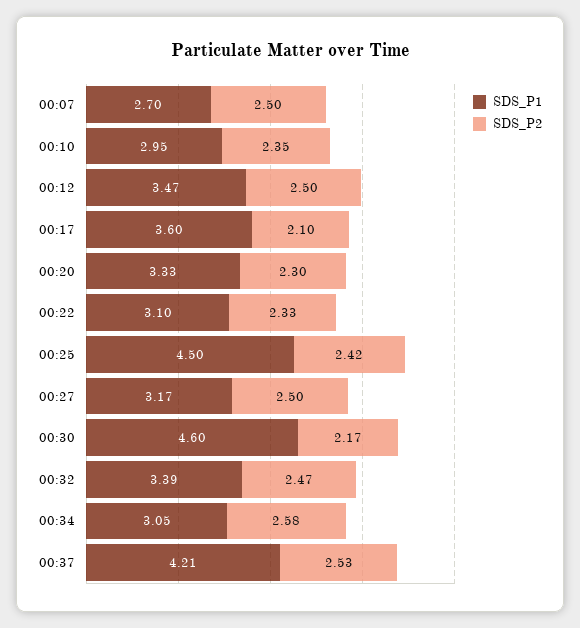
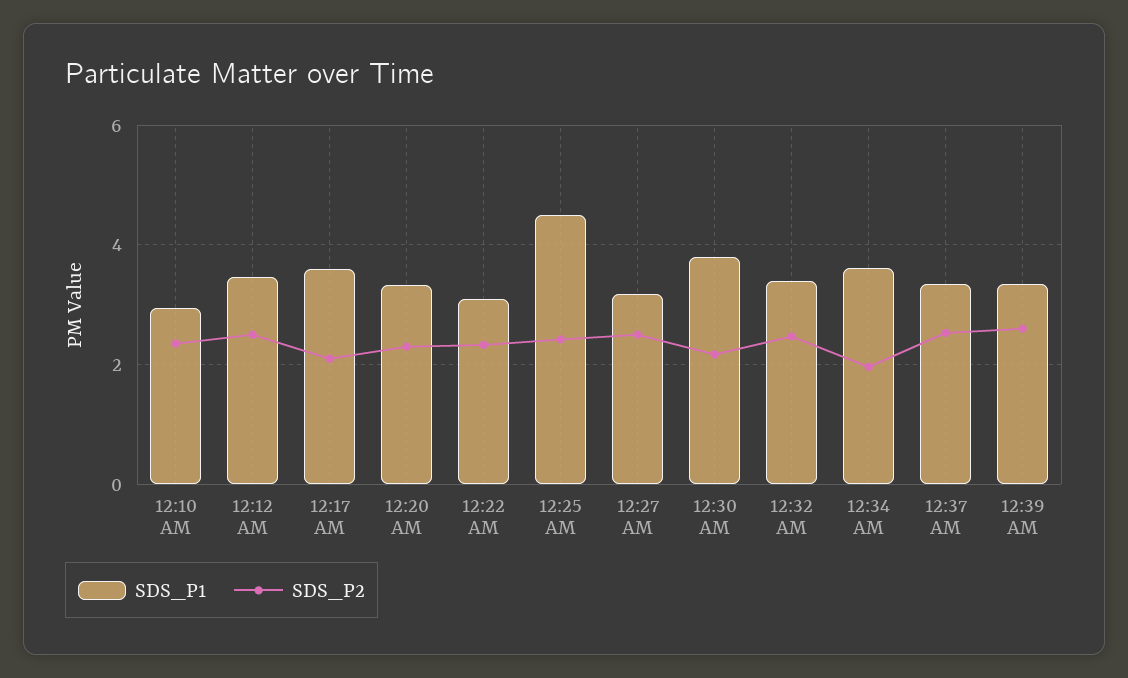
SDS_P1, 00:07: 2.7 -> none
SDS_P2, 00:07: 2.5 -> none
SDS_P1, 00:30: 4.6 -> 3.8
SDS_P1, 00:34: 3.05 -> 3.6
SDS_P2, 00:34: 2.58 -> 2
SDS_P1, 00:37: 4.21 -> 3.4
SDS_P1, 12:39 AM: none -> 3.4
SDS_P2, 12:39 AM: none -> 2.6

